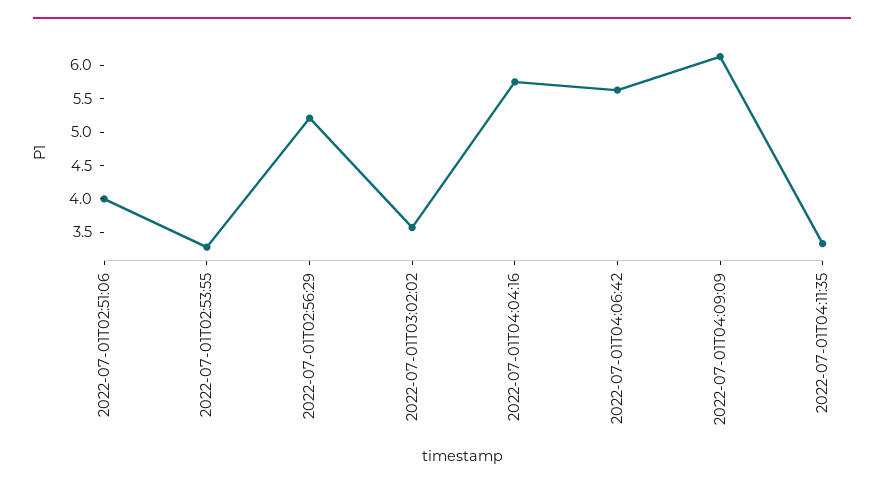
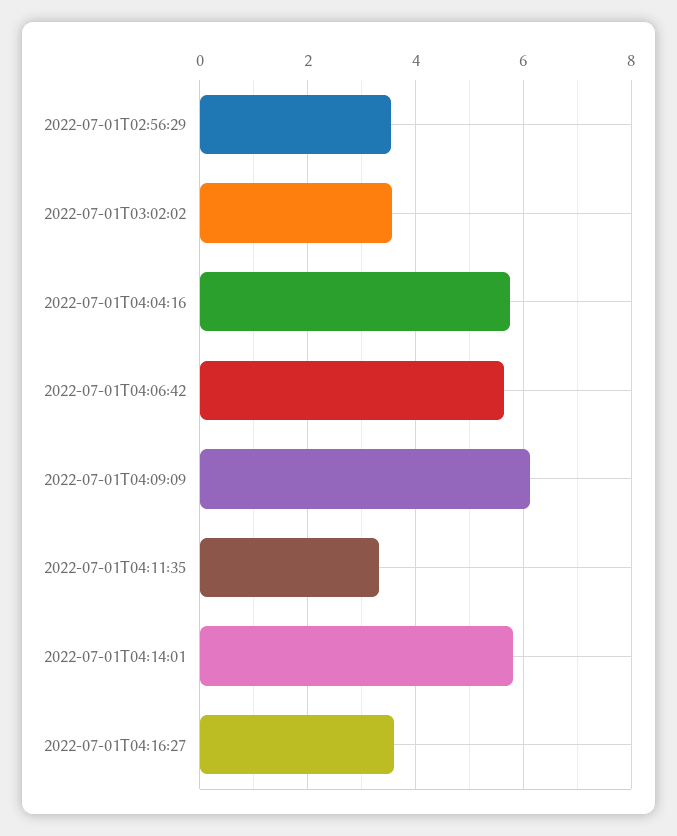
2022-07-01T02:51:06: 4 -> none
2022-07-01T02:53:55: 3.25 -> none
2022-07-01T02:56:29: 5.25 -> 3.6
2022-07-01T04:14:01: none -> 5.8
2022-07-01T04:16:27: none -> 3.6

